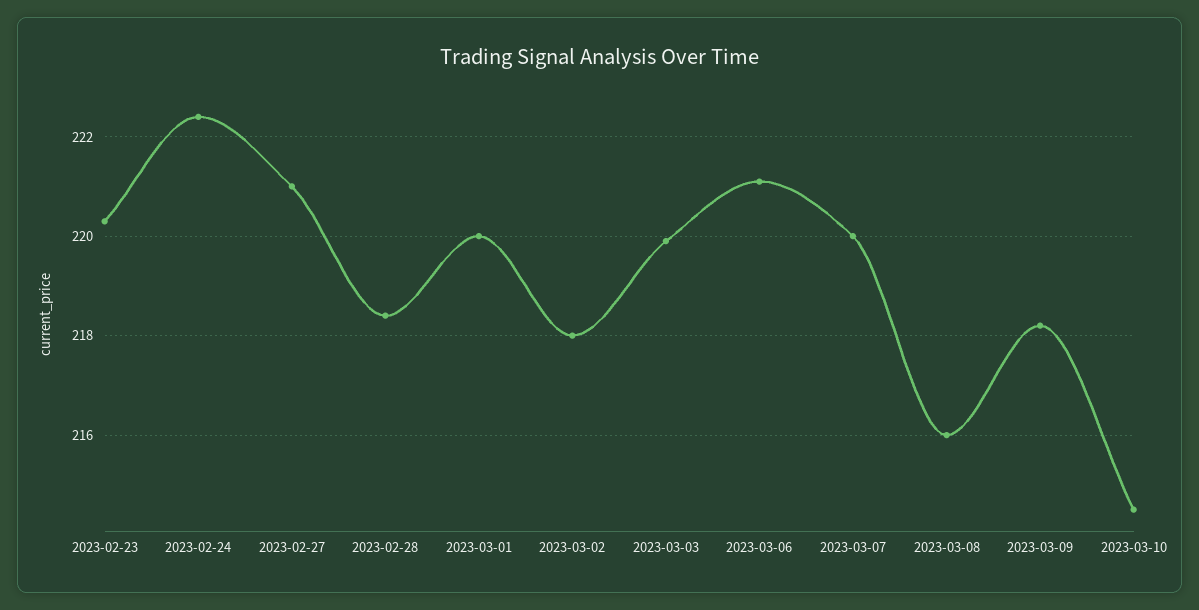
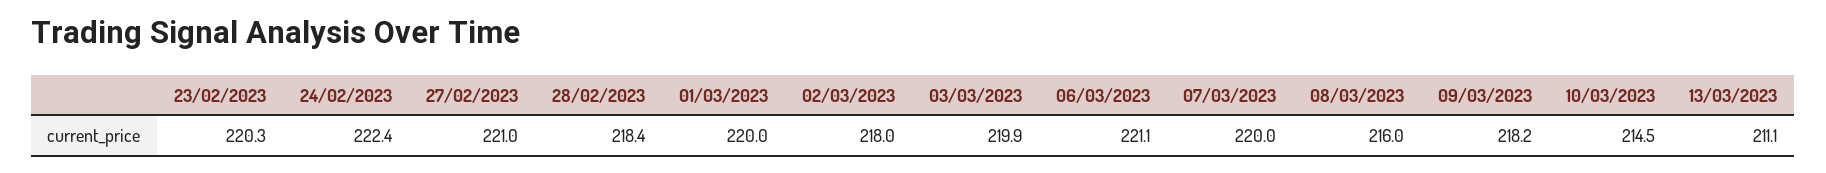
13/03/2023: none -> 211.1

